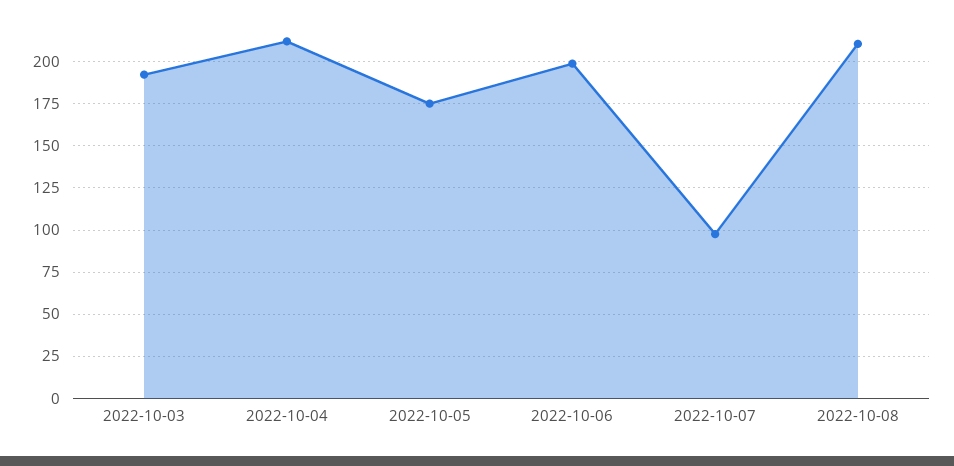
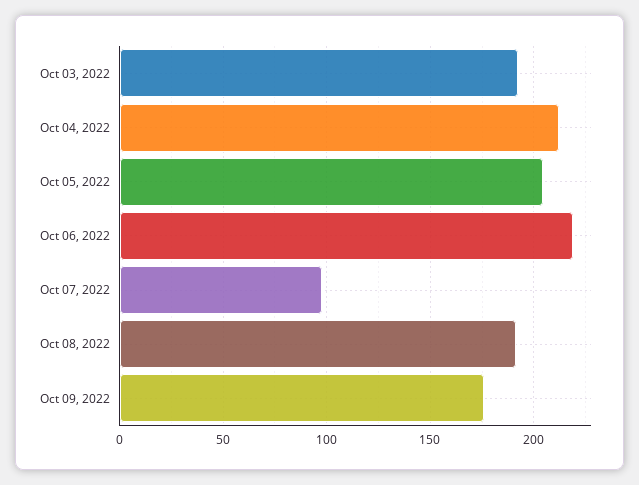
2022-10-05: 175 -> 205
2022-10-06: 200 -> 220
2022-10-08: 210 -> 190
Oct 09, 2022: none -> 175

